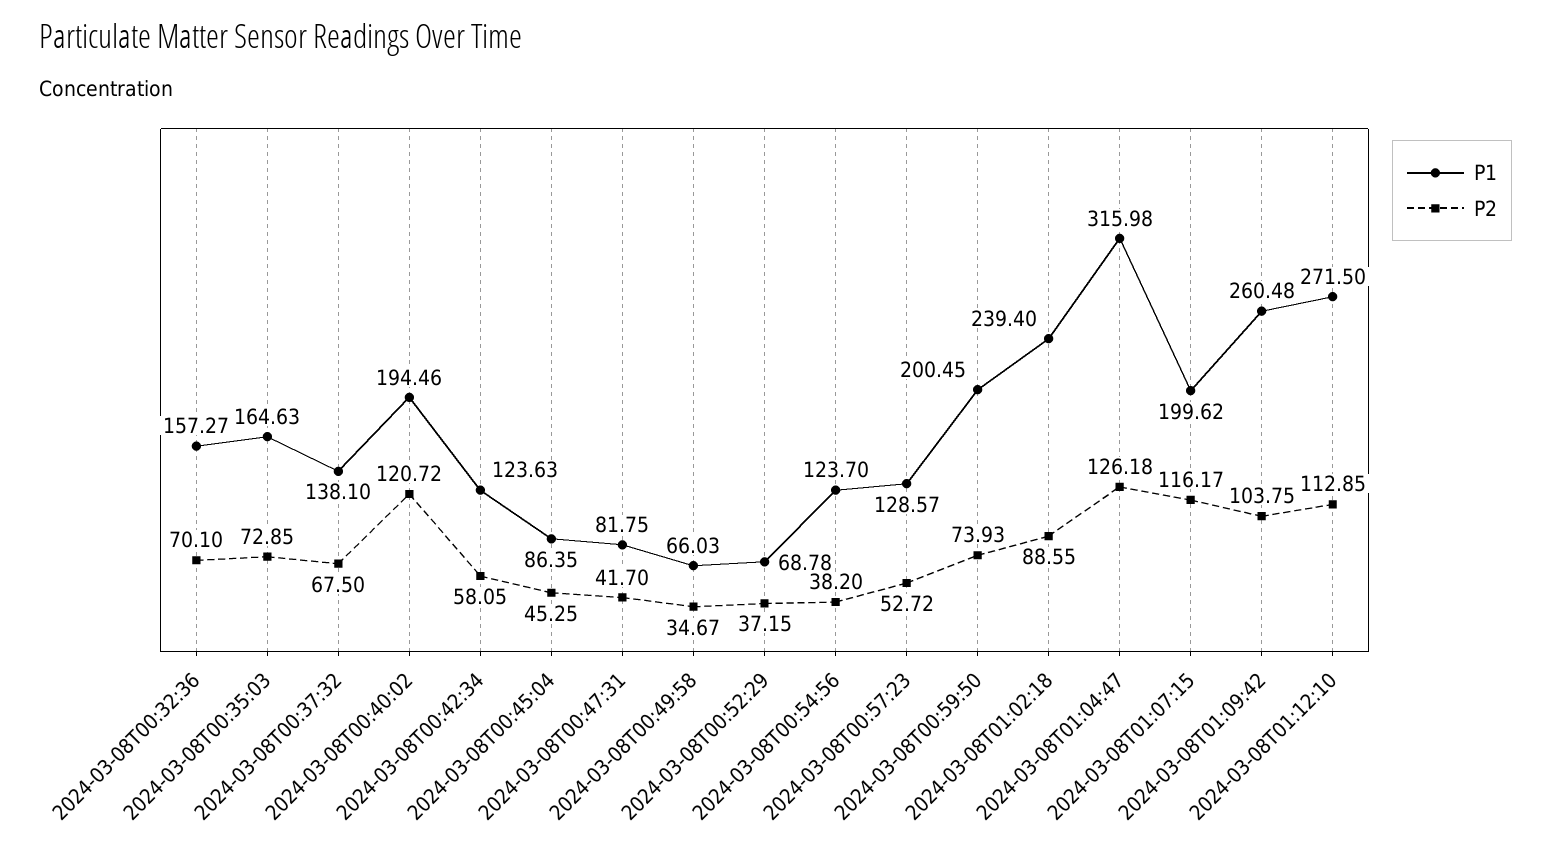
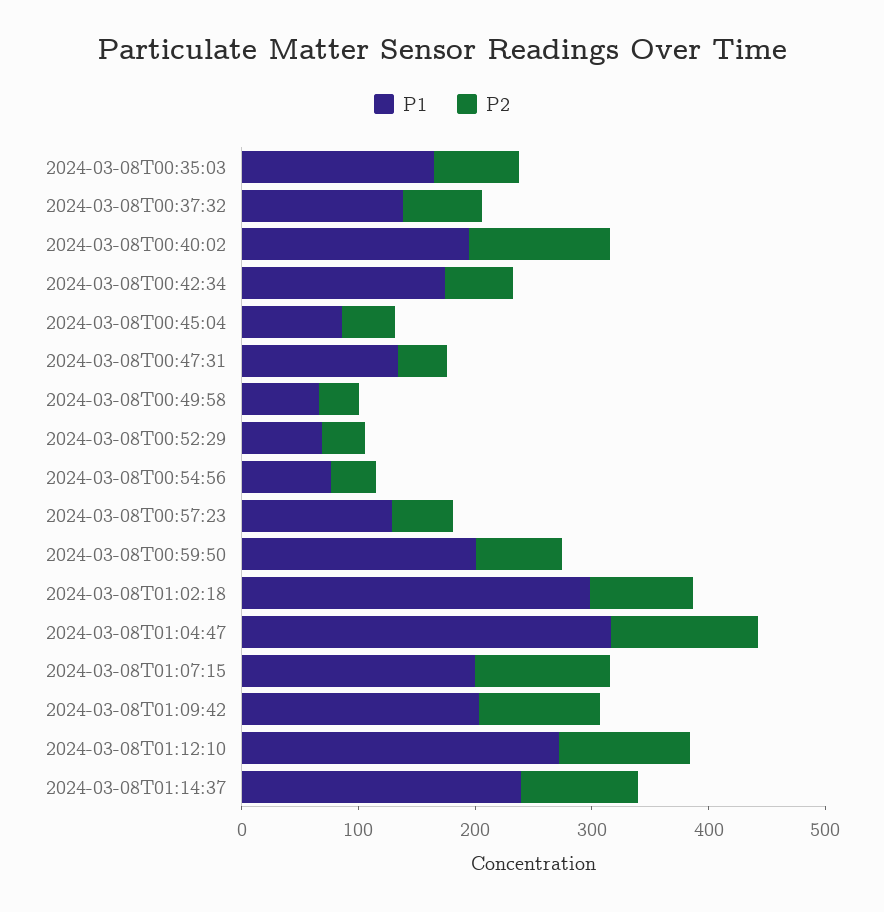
P1, 2024-03-08T00:32:36: 157.27 -> none
P2, 2024-03-08T00:32:36: 70.1 -> none
P1, 2024-03-08T00:42:34: 123.63 -> 180
P1, 2024-03-08T00:47:31: 81.75 -> 140
P1, 2024-03-08T00:54:56: 123.7 -> 80
P1, 2024-03-08T01:02:18: 239.4 -> 300
P1, 2024-03-08T01:09:42: 260.48 -> 200
P1, 2024-03-08T01:14:37: none -> 240
P2, 2024-03-08T01:14:37: none -> 100

